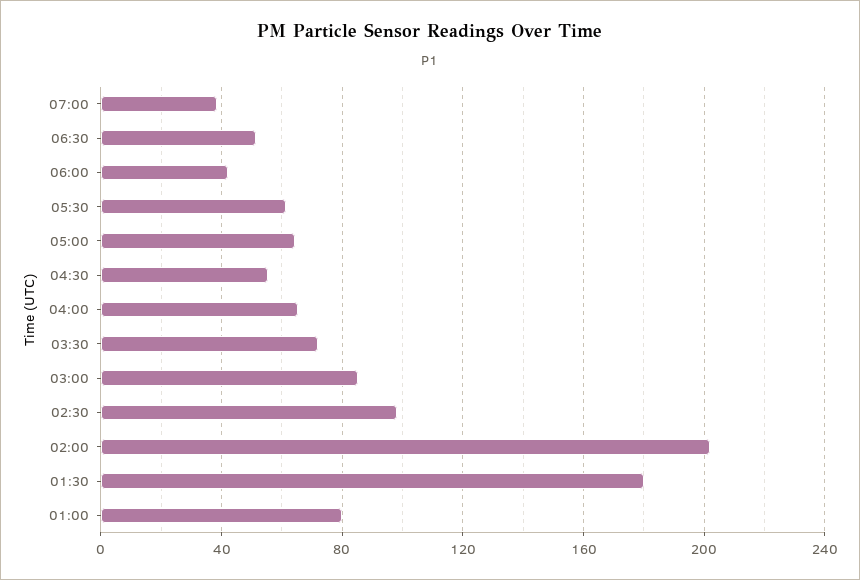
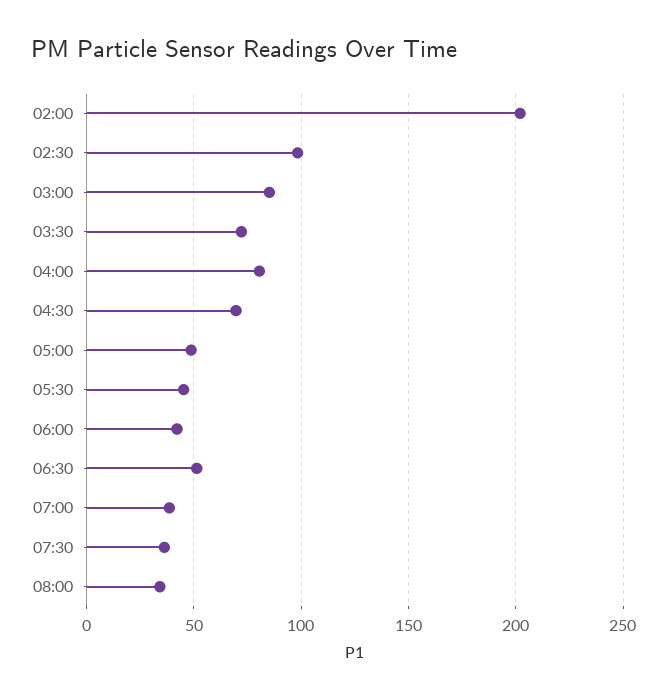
05:30: 60 -> 45
05:00: 65 -> 50
04:30: 55 -> 70
04:00: 65 -> 80
01:30: 180 -> none
01:00: 80 -> none
07:30: none -> 35
08:00: none -> 35

